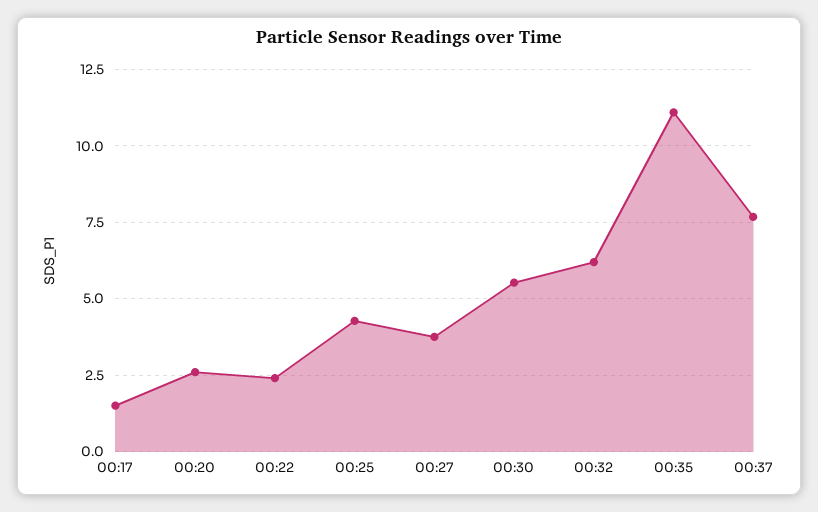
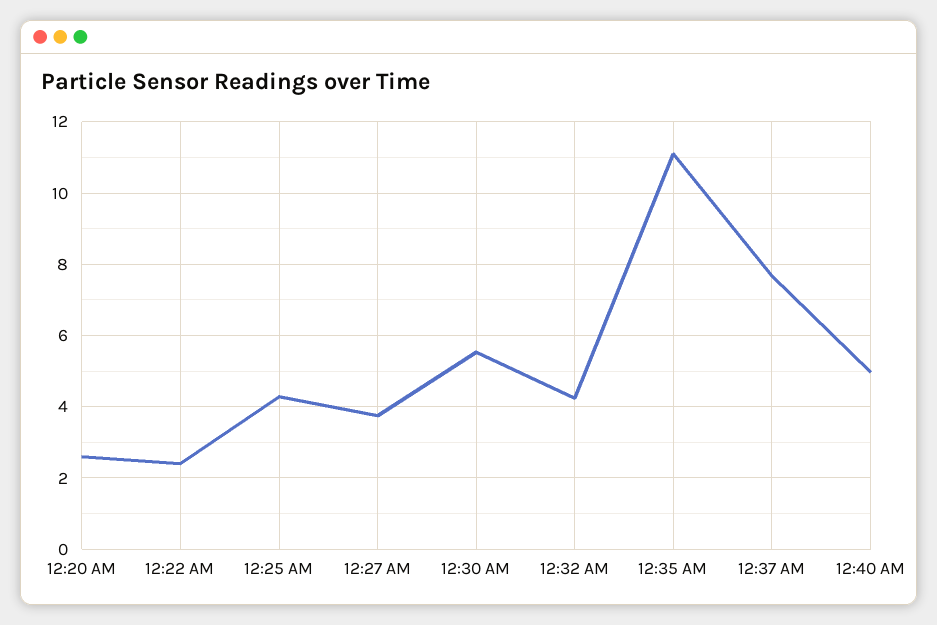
00:17: 1.5 -> none
00:32: 6.25 -> 4.2
12:40 AM: none -> 5

